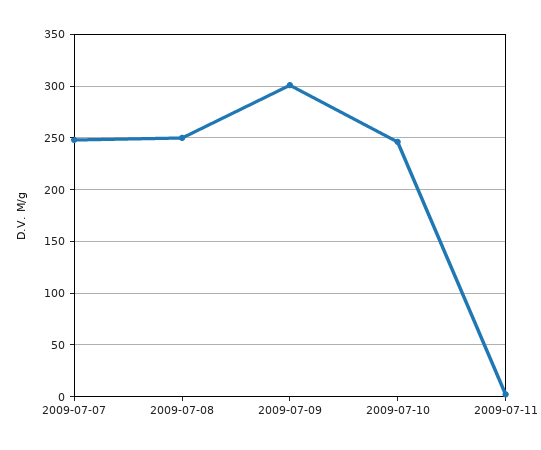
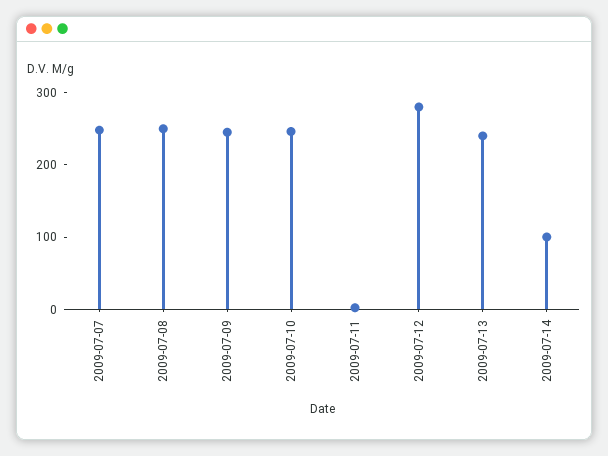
2009-07-09: 300 -> 240
2009-07-12: none -> 280
2009-07-13: none -> 240
2009-07-14: none -> 100

